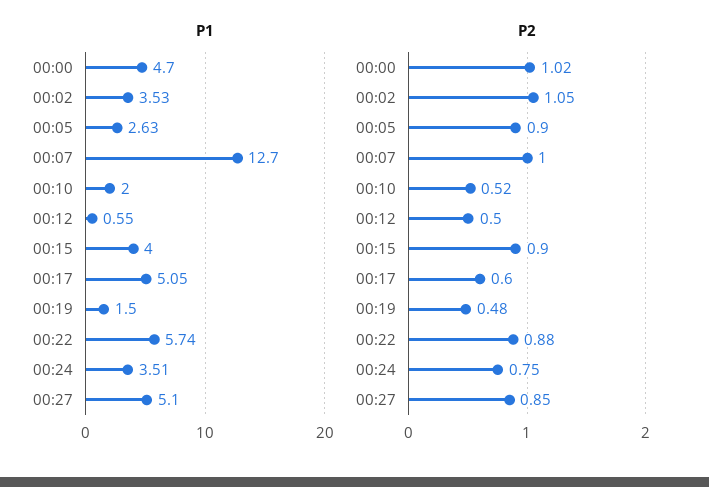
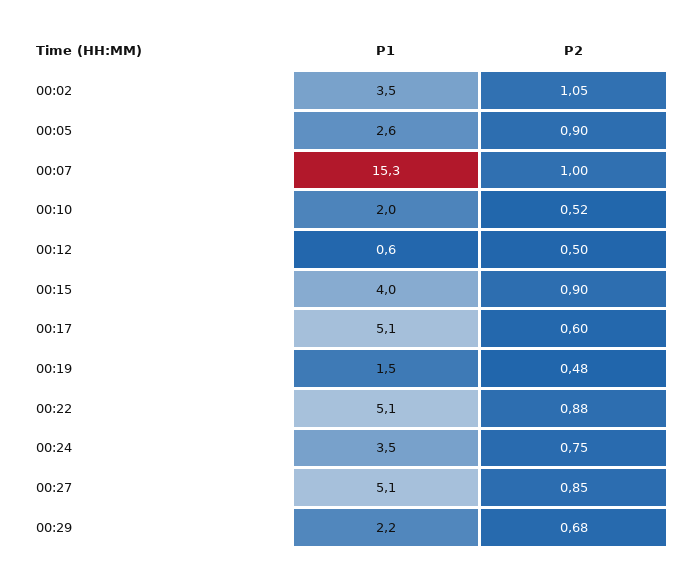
P1, 00:00: 4.7 -> none
P1, 00:07: 12.7 -> 15.3
P1, 00:22: 5.74 -> 5.1
P2, 00:00: 1.02 -> none
P1, 00:29: none -> 2.2
P2, 00:29: none -> 0.68

